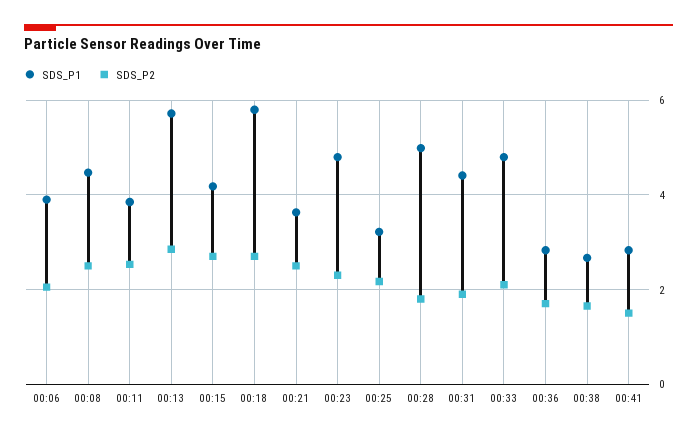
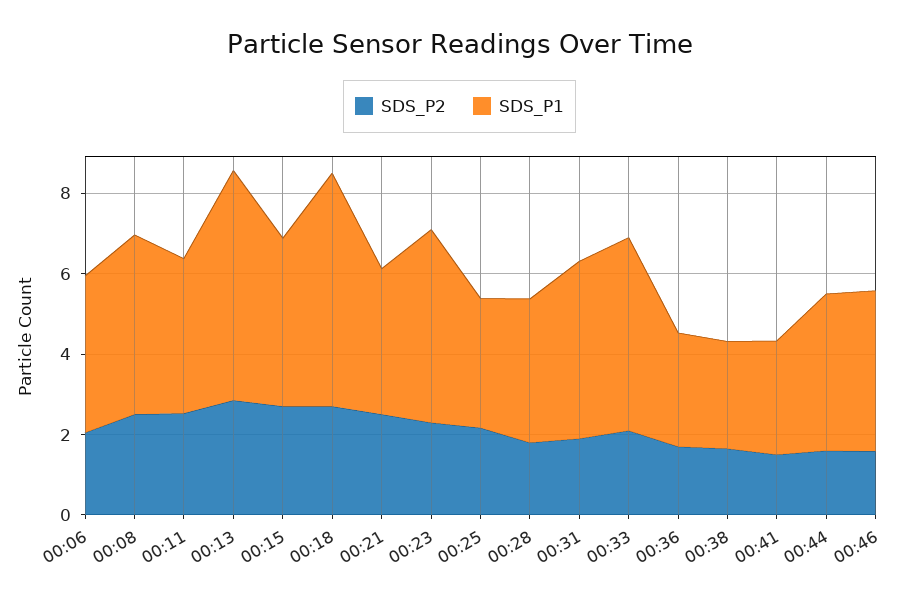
SDS_P1, 00:28: 5 -> 3.5
SDS_P2, 00:44: none -> 1.5
SDS_P1, 00:44: none -> 4
SDS_P2, 00:46: none -> 1.5
SDS_P1, 00:46: none -> 4

